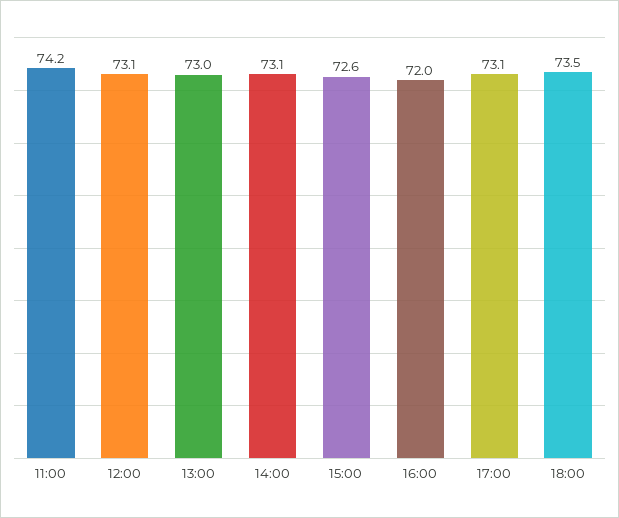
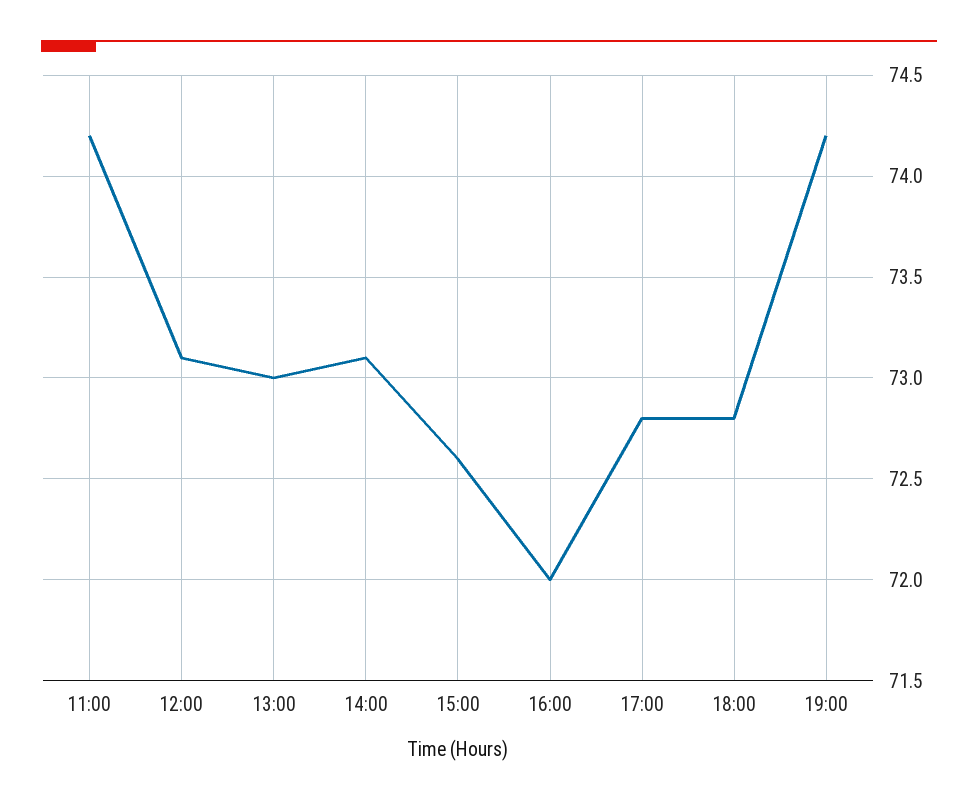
17:00: 73.1 -> 72.8
18:00: 73.5 -> 72.8
19:00: none -> 74.2

